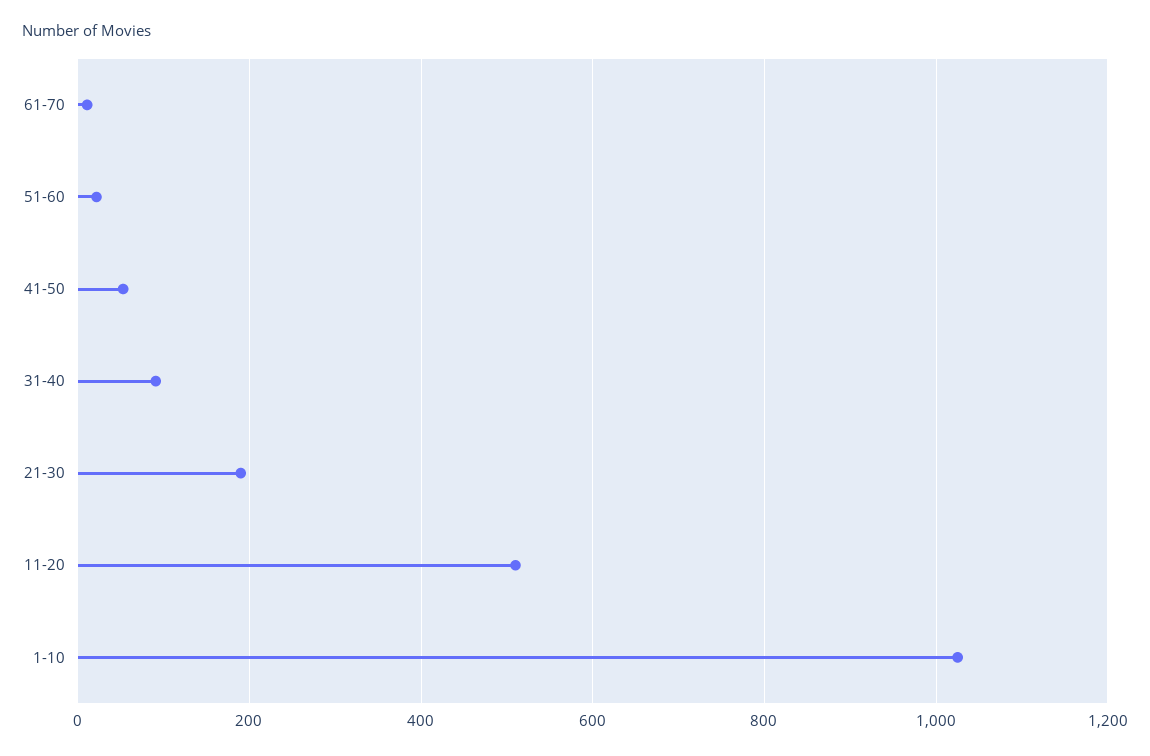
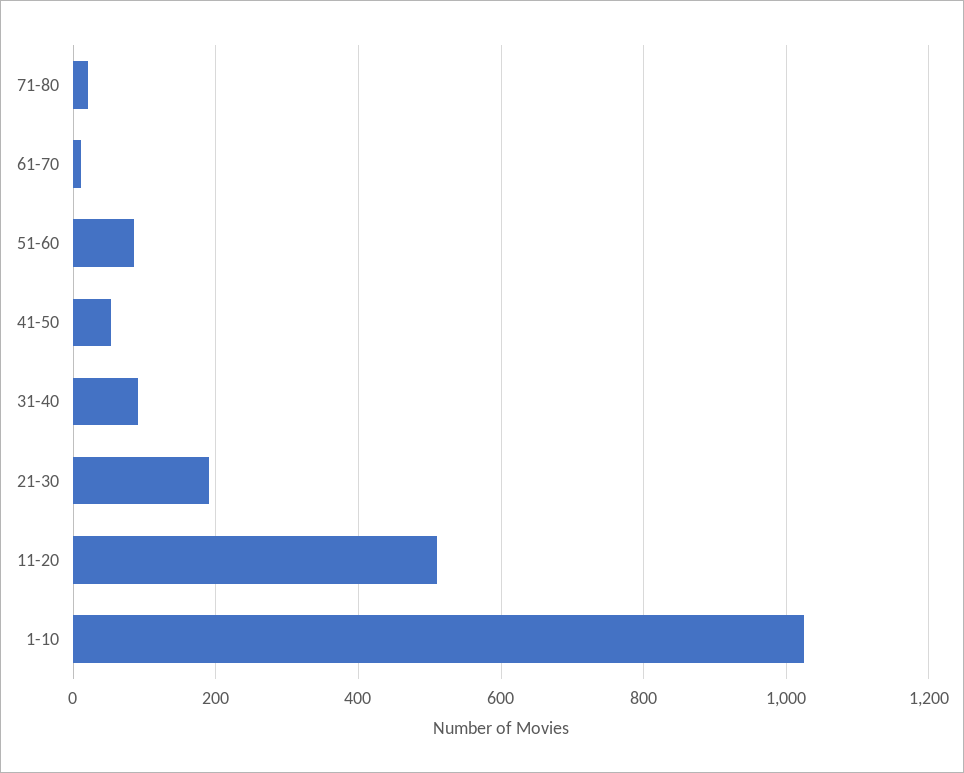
51-60: 20 -> 80
71-80: none -> 20

